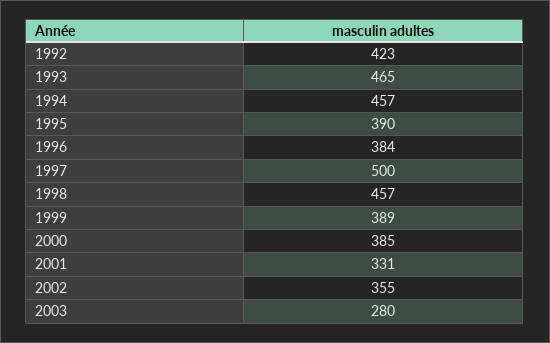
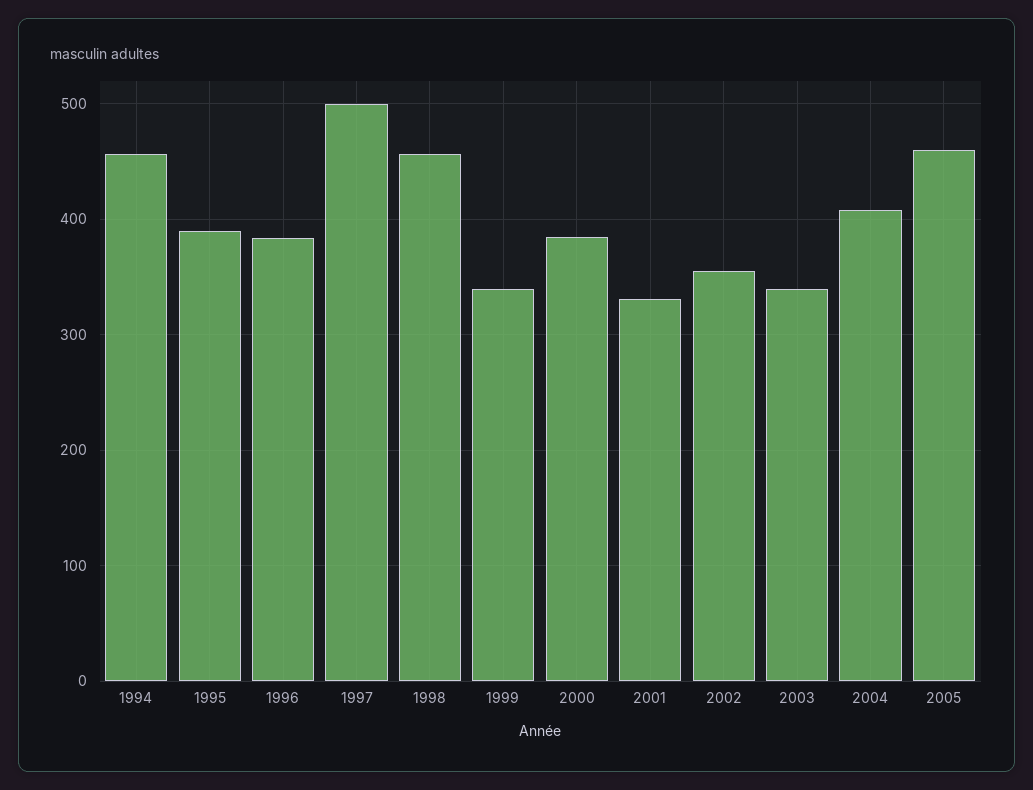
1992: 423 -> none
1993: 465 -> none
1999: 389 -> 340
2003: 280 -> 340
2004: none -> 410
2005: none -> 460

